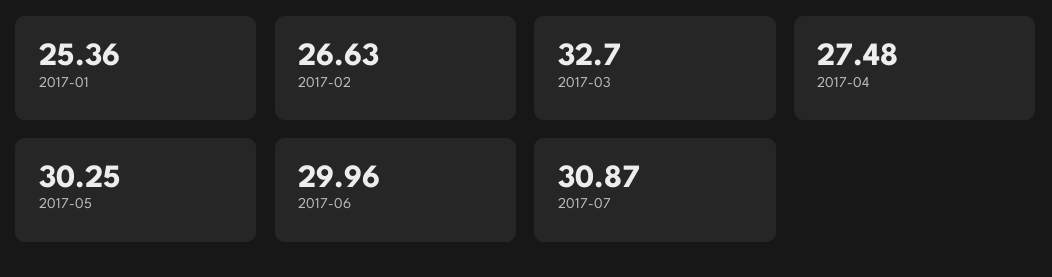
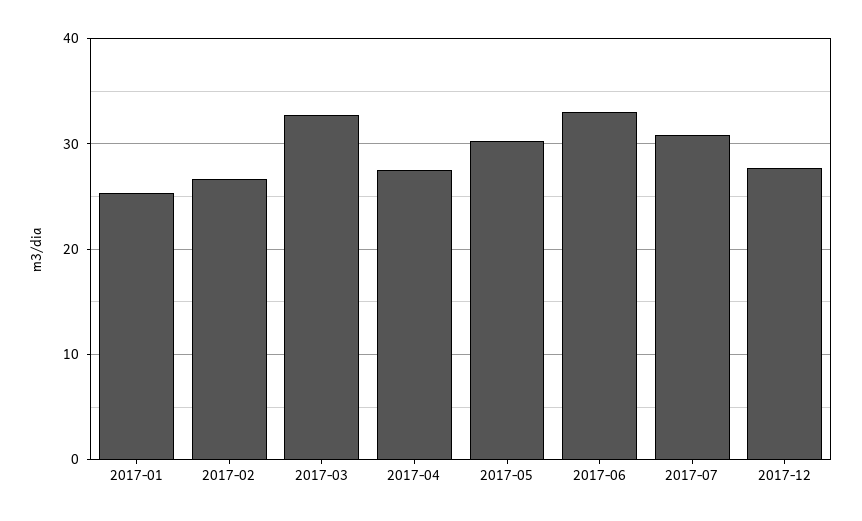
2017-06: 29.96 -> 33
2017-12: none -> 28

